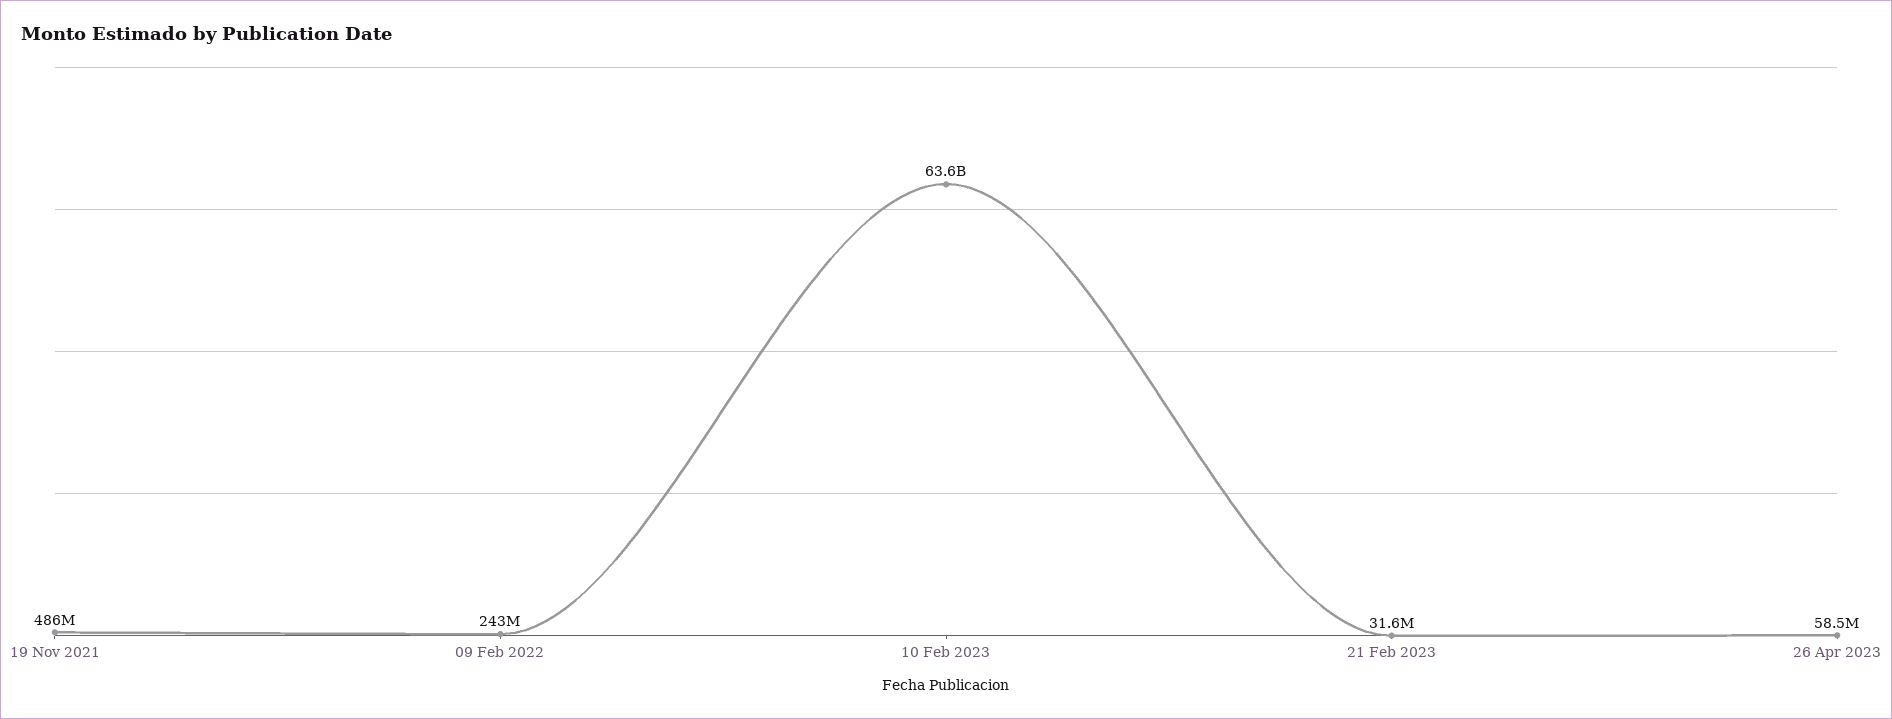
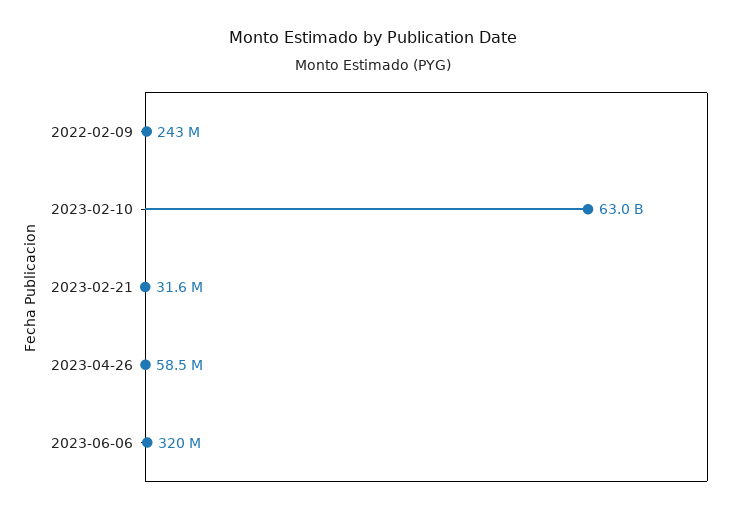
19 Nov 2021: 486000000 -> none
10 Feb 2023: 63600000000 -> 63000000000
2023-06-06: none -> 320000000

